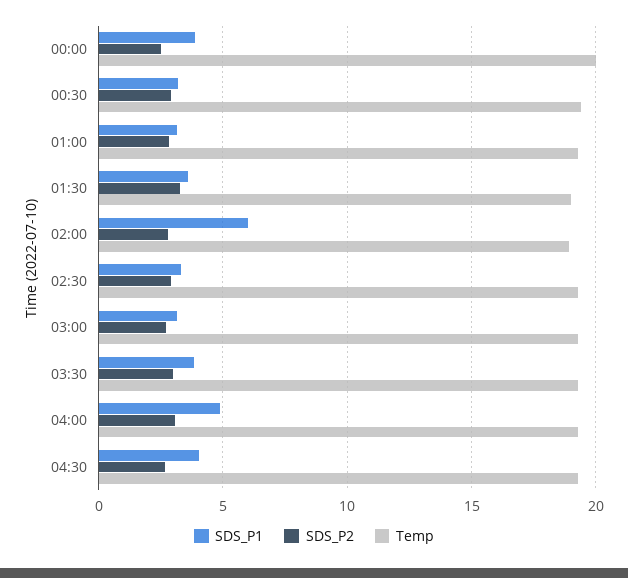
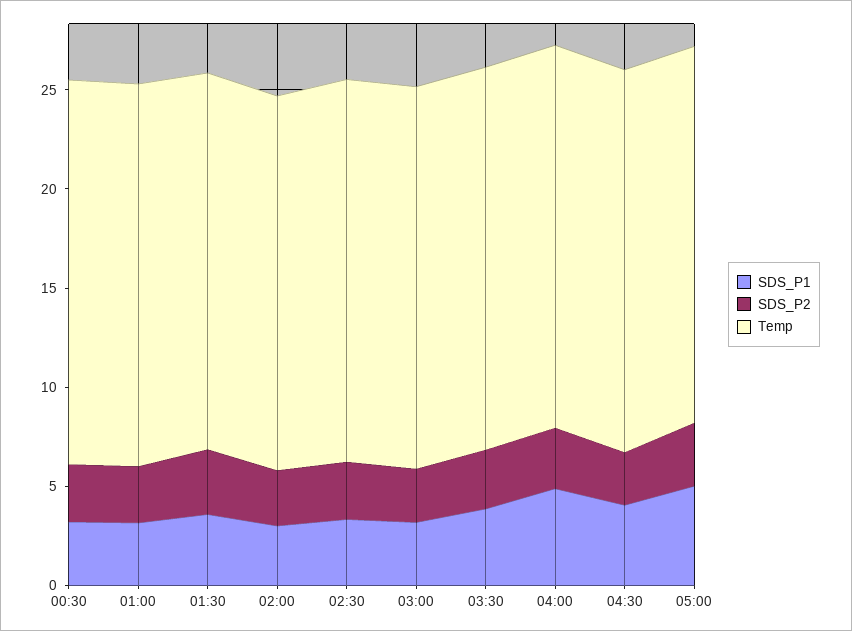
SDS_P1, 00:00: 4 -> none
SDS_P2, 00:00: 2.5 -> none
Temp, 00:00: 20 -> none
SDS_P1, 02:00: 6 -> 3
SDS_P1, 05:00: none -> 5
SDS_P2, 05:00: none -> 3
Temp, 05:00: none -> 19

